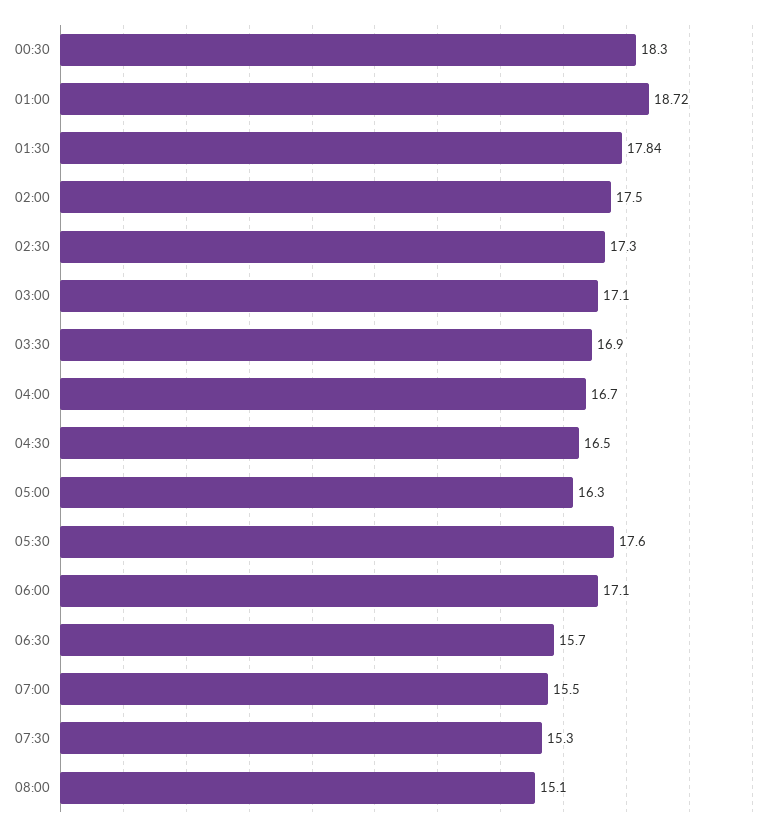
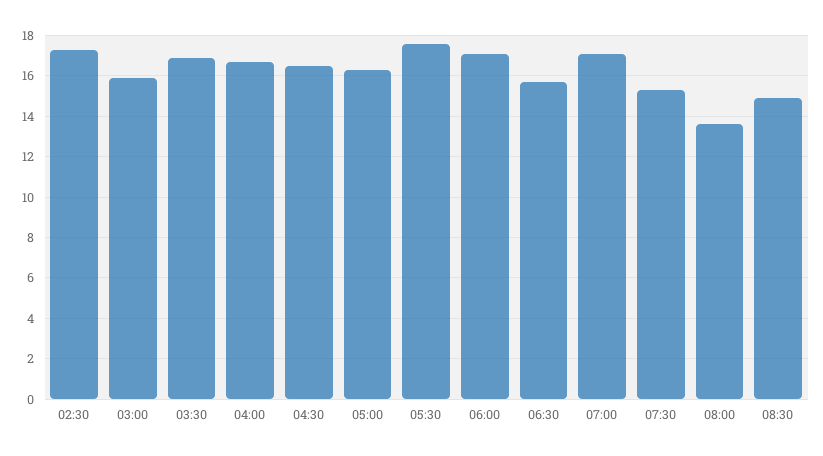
00:30: 18.3 -> none
01:00: 18.72 -> none
01:30: 17.84 -> none
02:00: 17.5 -> none
03:00: 17.1 -> 16
07:00: 15.5 -> 17
08:00: 15.1 -> 13.5
08:30: none -> 15

